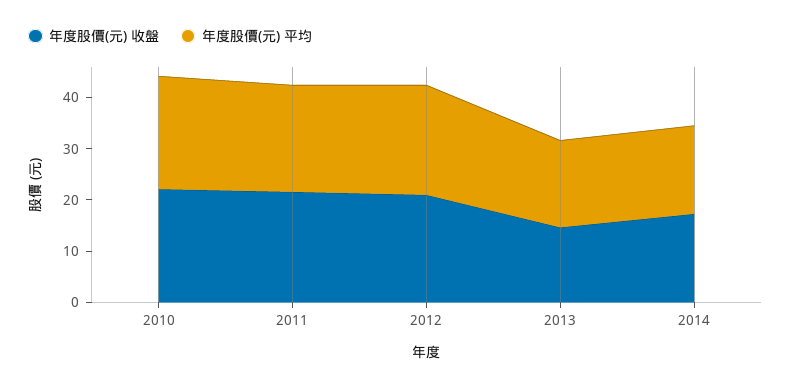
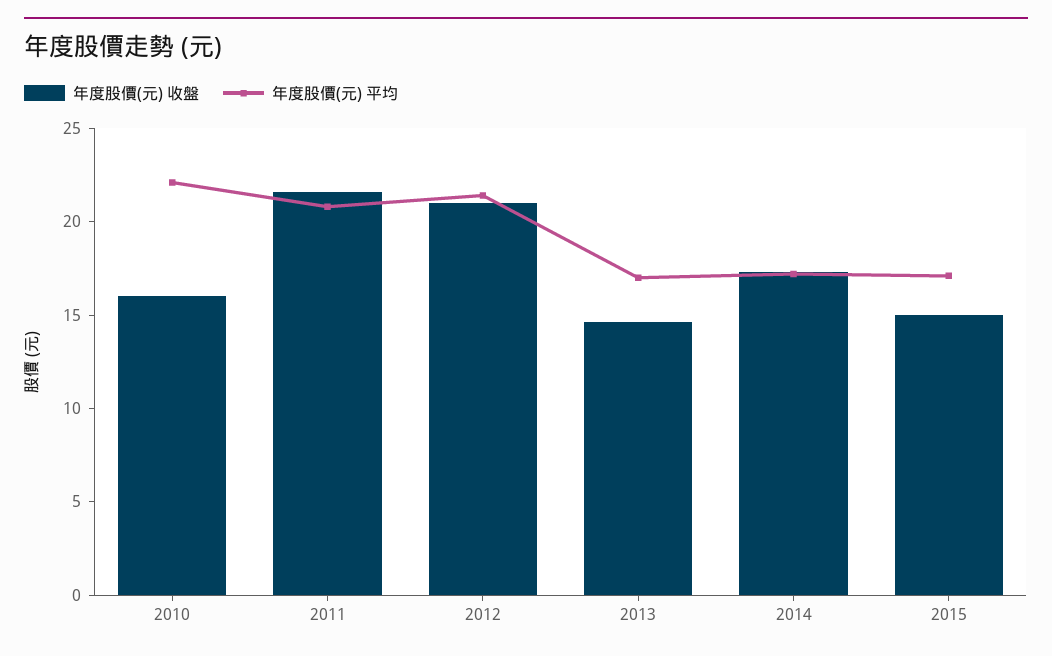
年度股價(元) 收盤, 2010: 22 -> 16
年度股價(元) 收盤, 2015: none -> 15
年度股價(元) 平均, 2015: none -> 17

